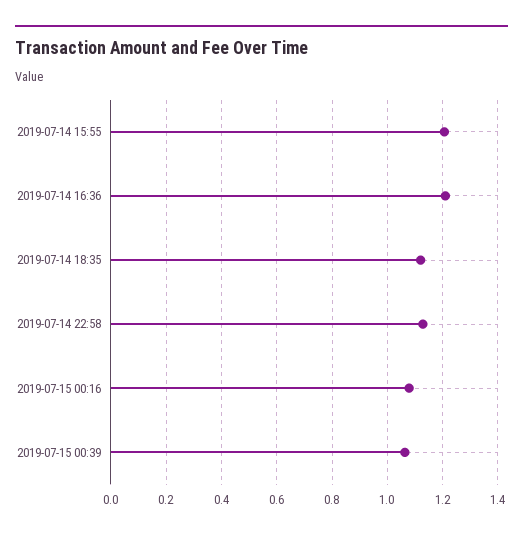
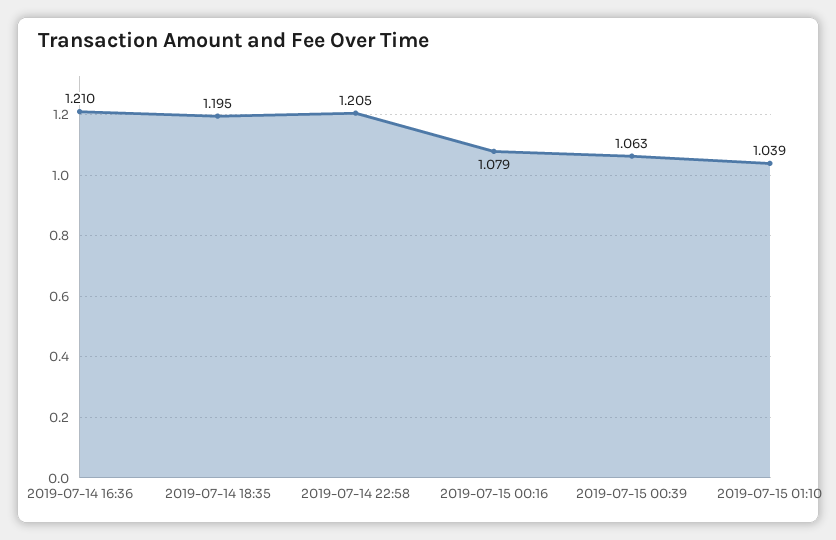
2019-07-14 15:55: 1.2 -> none
2019-07-14 18:35: 1.125 -> 1.195
2019-07-14 22:58: 1.125 -> 1.205
2019-07-15 01:10: none -> 1.039

